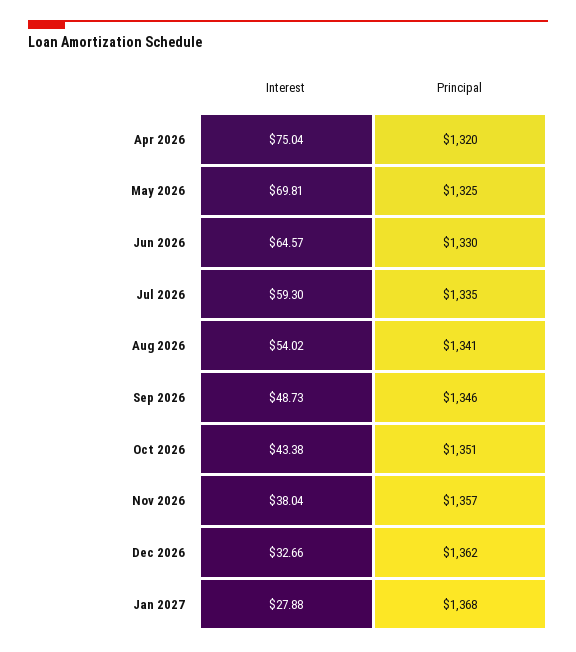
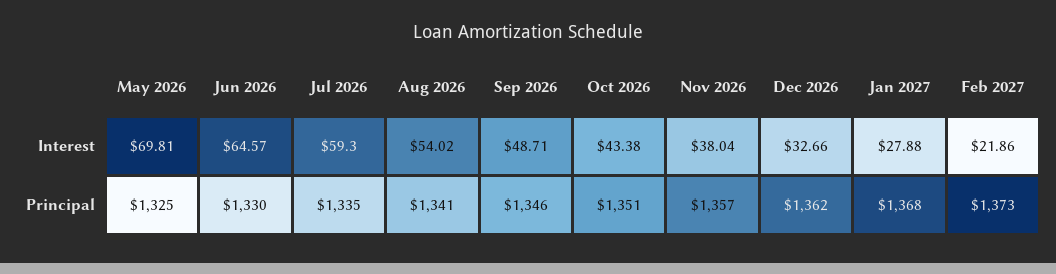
Interest, Apr 2026: 75.04 -> none
Principal, Apr 2026: 1320 -> none
Interest, Sep 2026: 48.73 -> 48.71
Interest, Feb 2027: none -> 21.86
Principal, Feb 2027: none -> 1373

